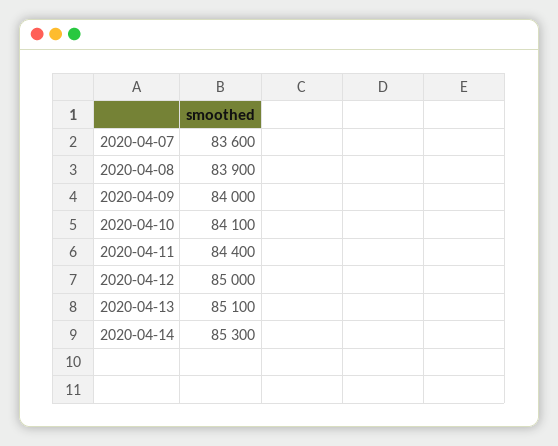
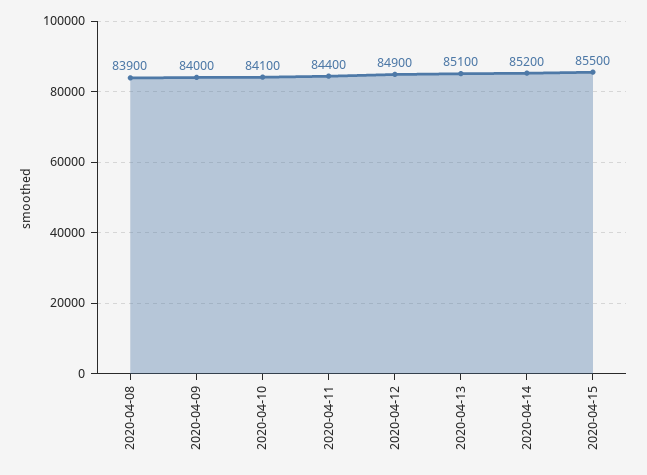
2020-04-07: 83600 -> none
2020-04-12: 85000 -> 84900
2020-04-14: 85300 -> 85200
2020-04-15: none -> 85500

